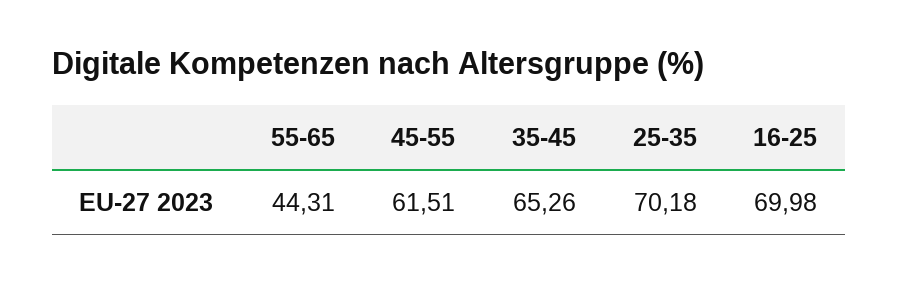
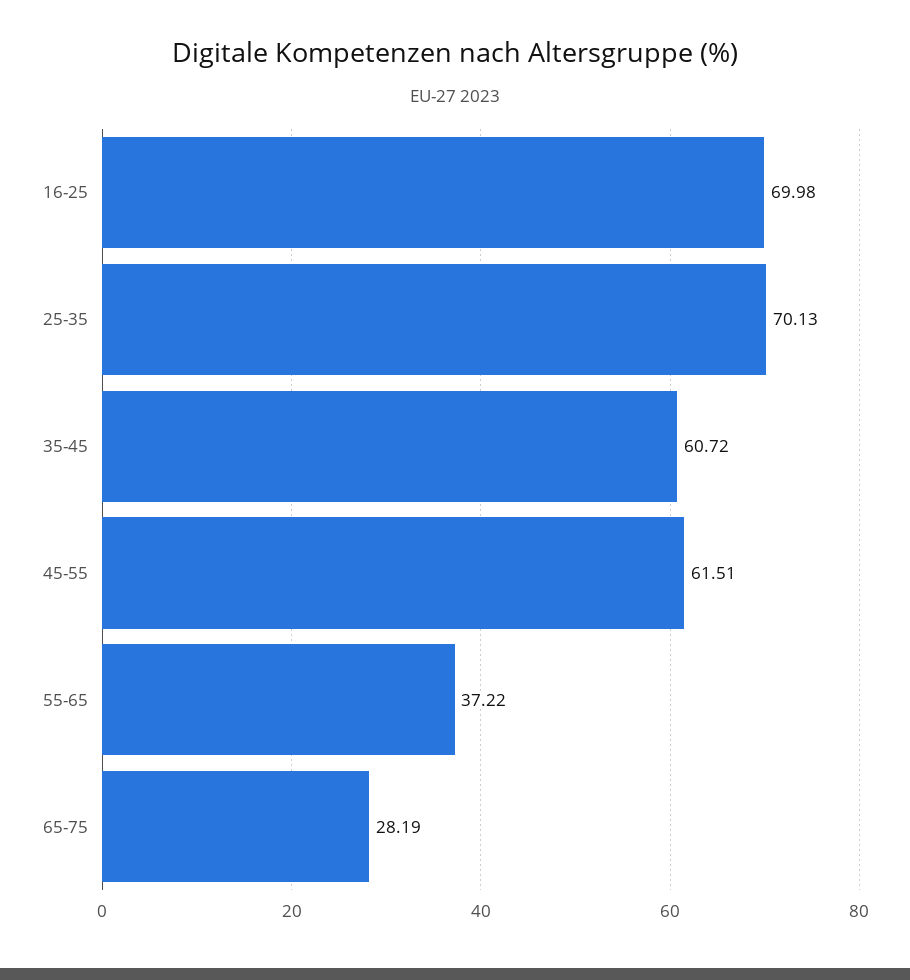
55-65: 44.31 -> 37.22
35-45: 65.26 -> 60.72
25-35: 70.18 -> 70.13
65-75: none -> 28.19

